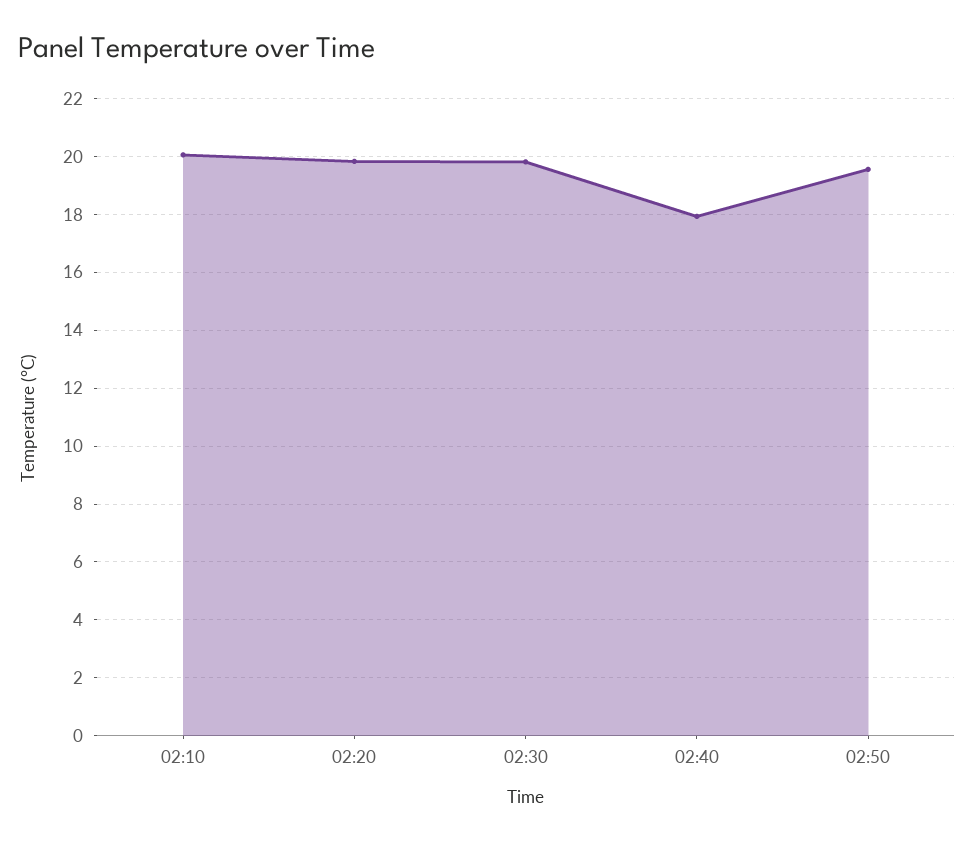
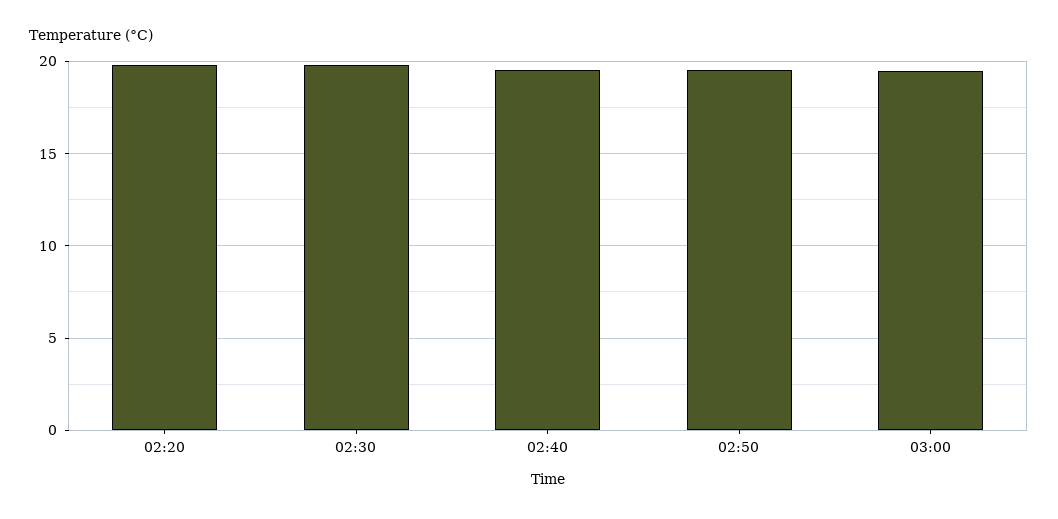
02:10: 20 -> none
02:40: 18 -> 19.5
03:00: none -> 19.5

